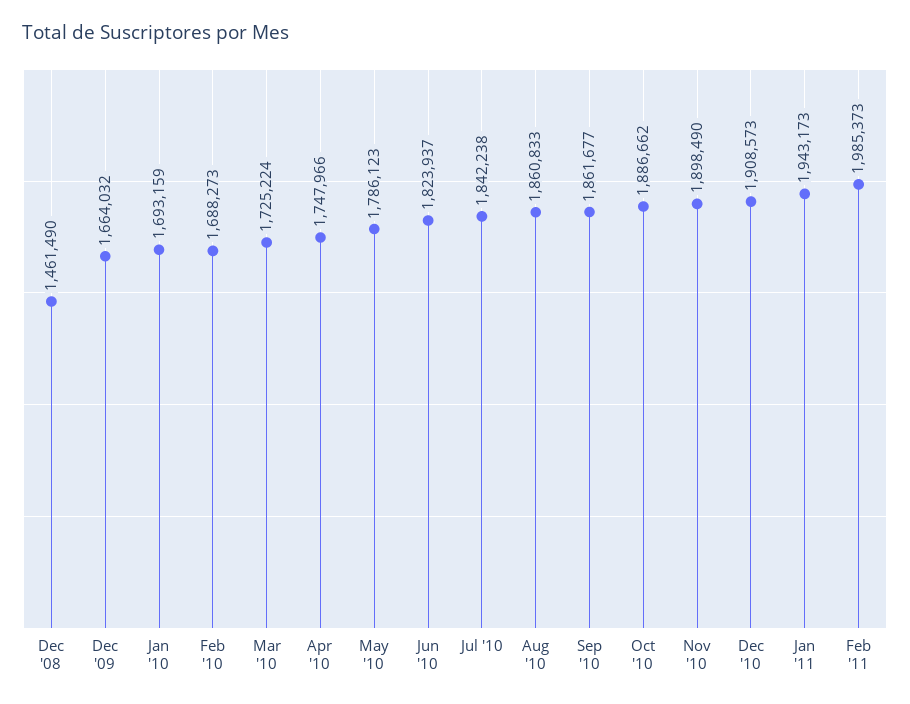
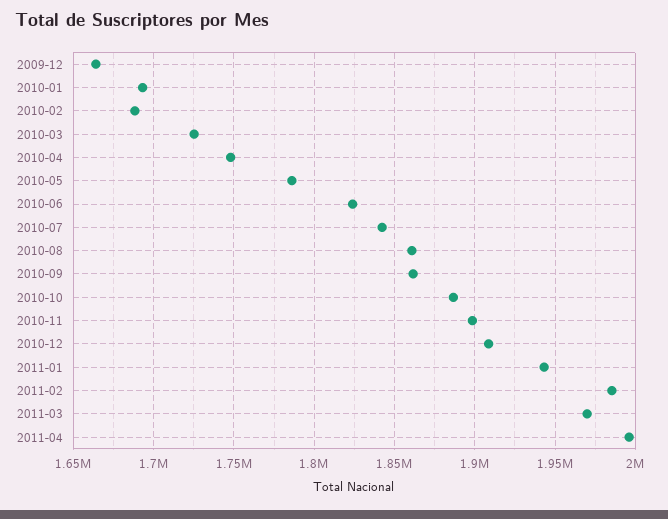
Dec '08: 1461490 -> none
2011-03: none -> 1970000
2011-04: none -> 1995000

